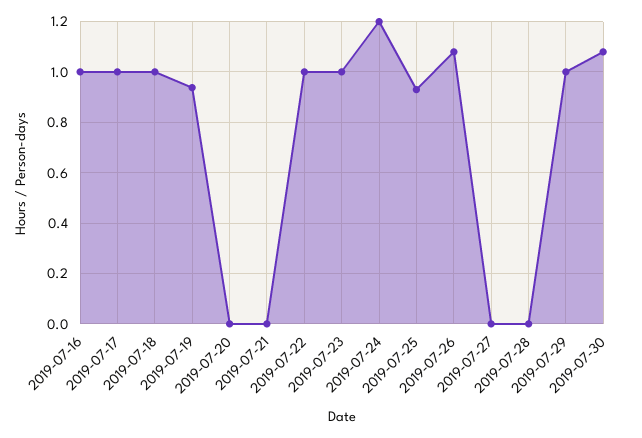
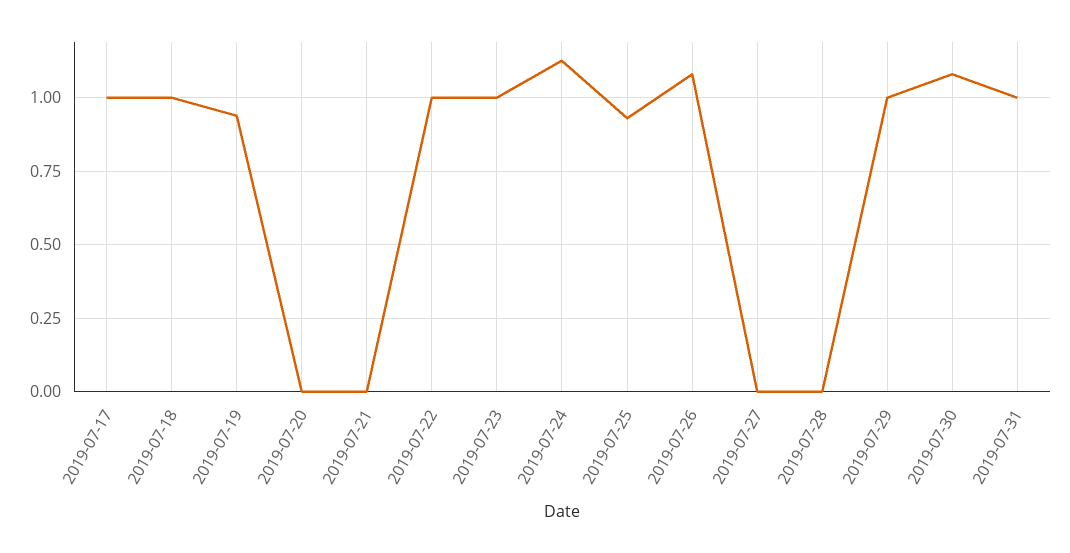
2019-07-16: 1 -> none
2019-07-24: 1.2 -> 1.125
2019-07-31: none -> 1

